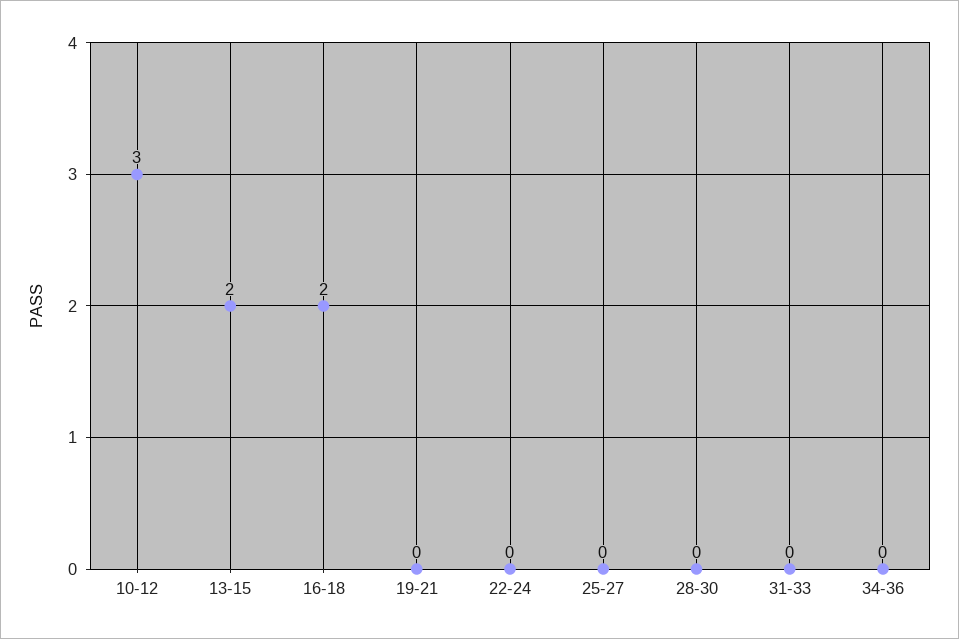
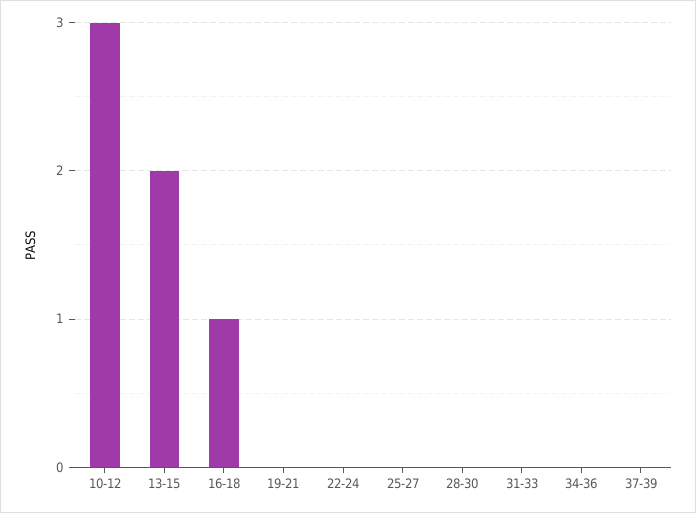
16-18: 2 -> 1
37-39: none -> 0

